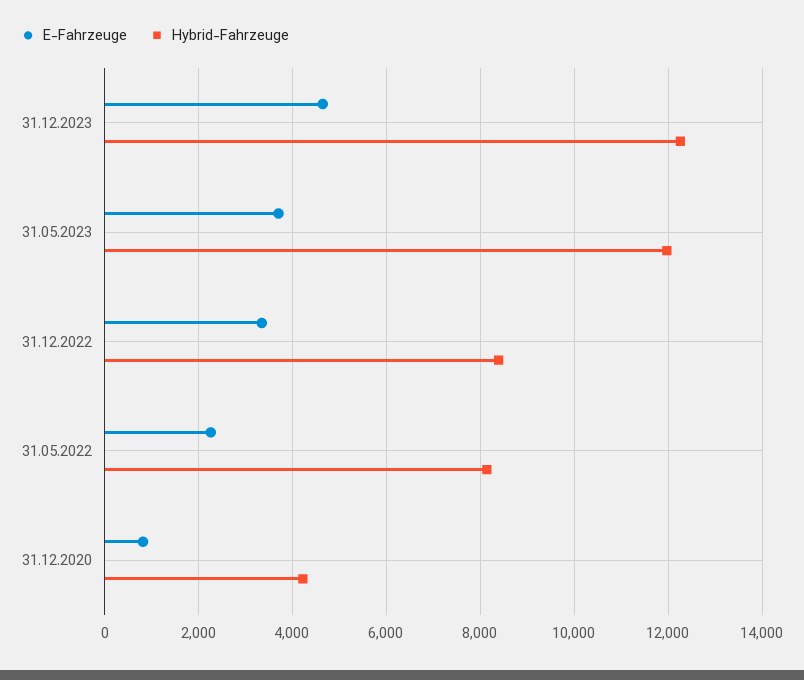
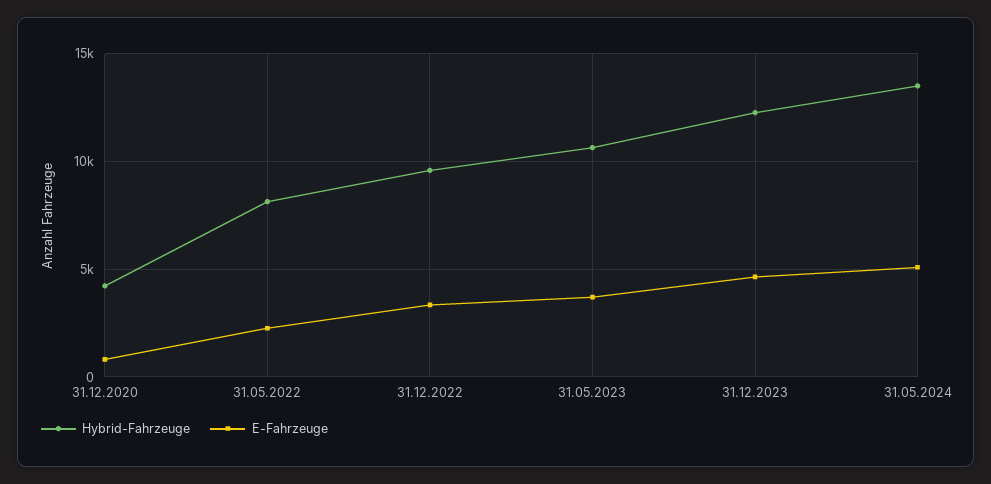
Hybrid-Fahrzeuge, 31.05.2023: 12000 -> 10500
Hybrid-Fahrzeuge, 31.12.2022: 8400 -> 9500
Hybrid-Fahrzeuge, 31.05.2024: none -> 13500
E-Fahrzeuge, 31.05.2024: none -> 5000

